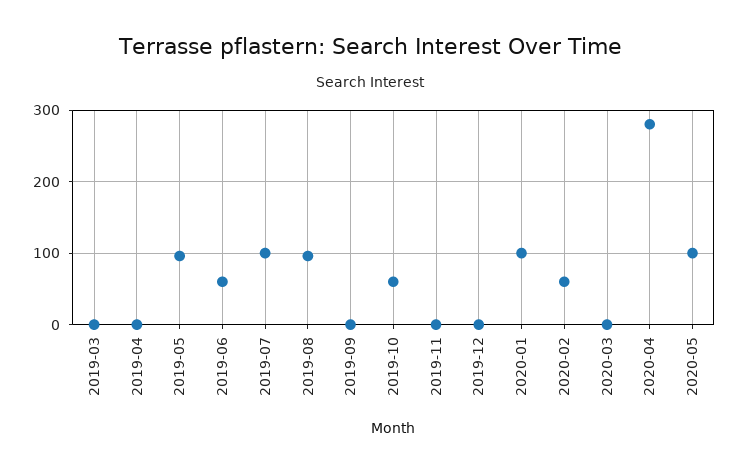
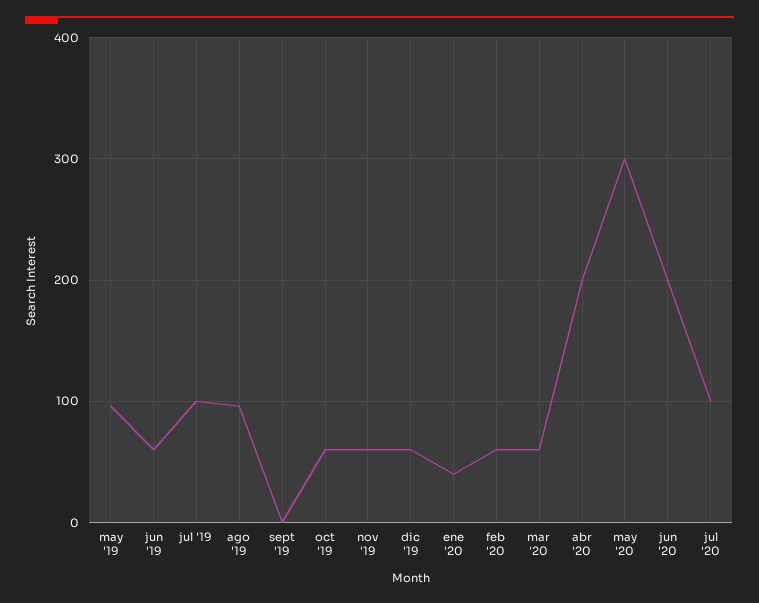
2019-03: 0 -> none
2019-04: 0 -> none
2019-11: 0 -> 60
2019-12: 0 -> 60
2020-01: 100 -> 40
2020-03: 0 -> 60
2020-04: 280 -> 200
2020-05: 100 -> 300
jun '20: none -> 200
jul '20: none -> 100

